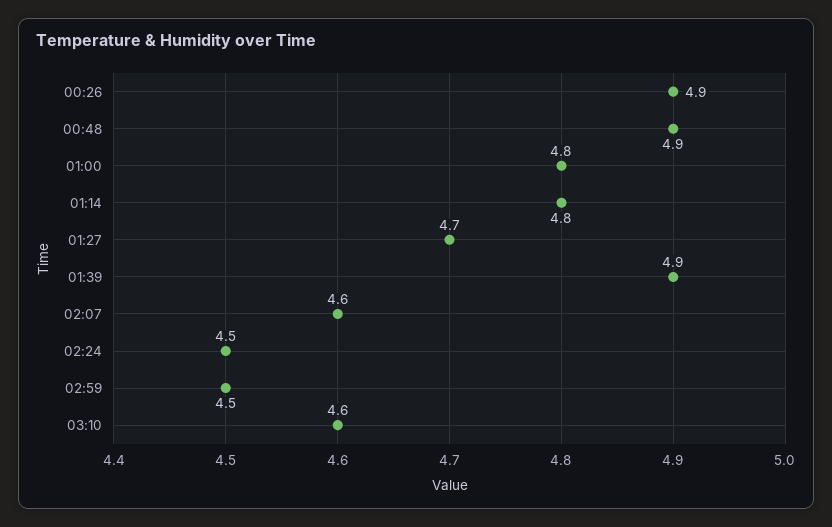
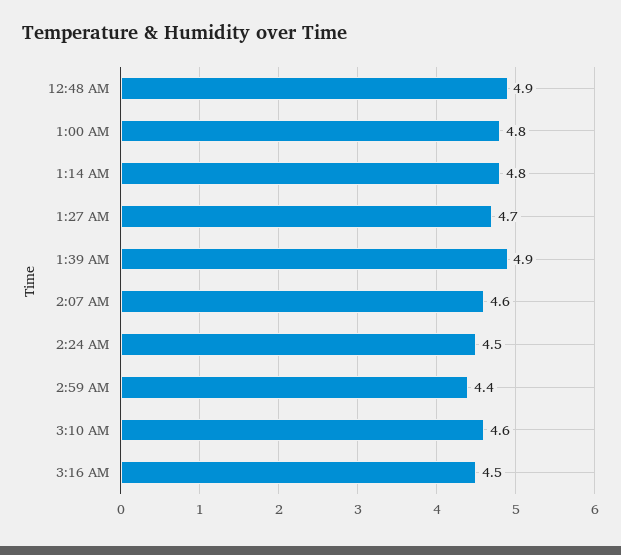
00:26: 4.9 -> none
02:59: 4.5 -> 4.4
3:16 AM: none -> 4.5

